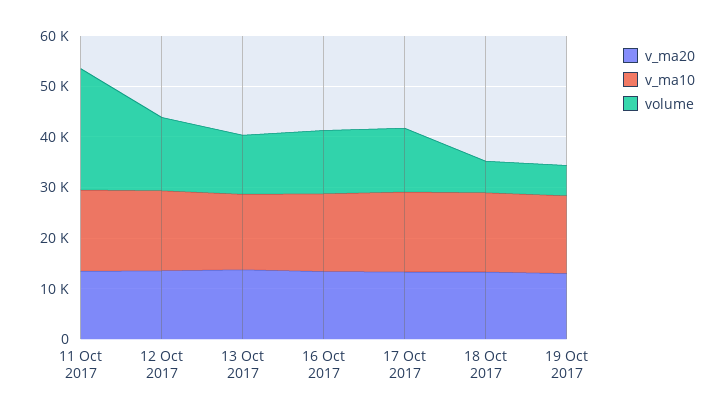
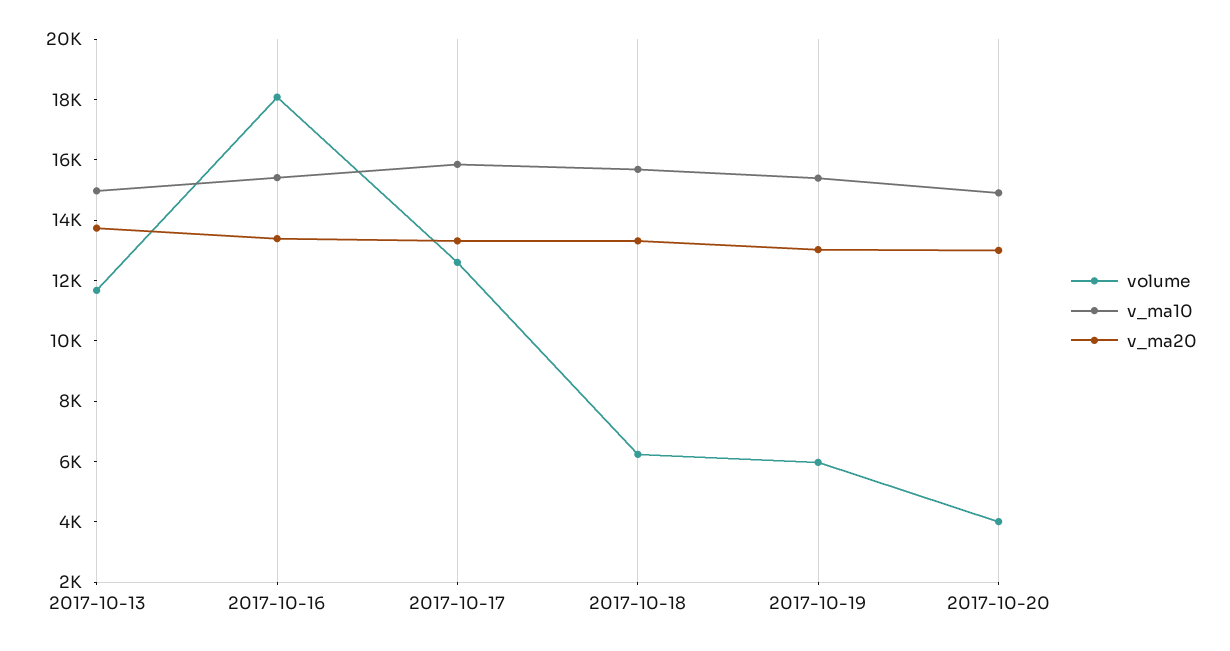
v_ma20, 11 Oct 2017: 14000 -> none
v_ma10, 11 Oct 2017: 16000 -> none
volume, 11 Oct 2017: 24000 -> none
v_ma20, 12 Oct 2017: 14000 -> none
v_ma10, 12 Oct 2017: 16000 -> none
volume, 12 Oct 2017: 14000 -> none
volume, 16 Oct 2017: 12000 -> 18000
volume, 2017-10-20: none -> 4000
v_ma10, 2017-10-20: none -> 15000
v_ma20, 2017-10-20: none -> 13000

